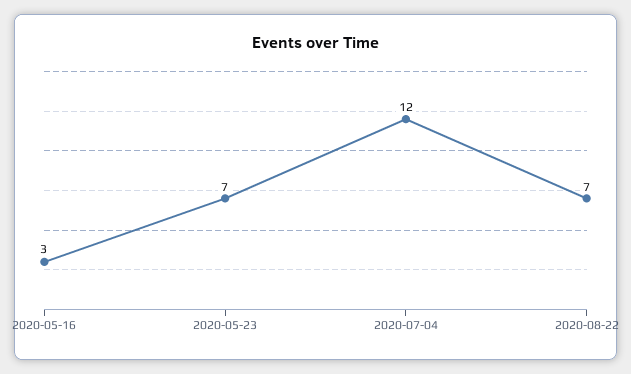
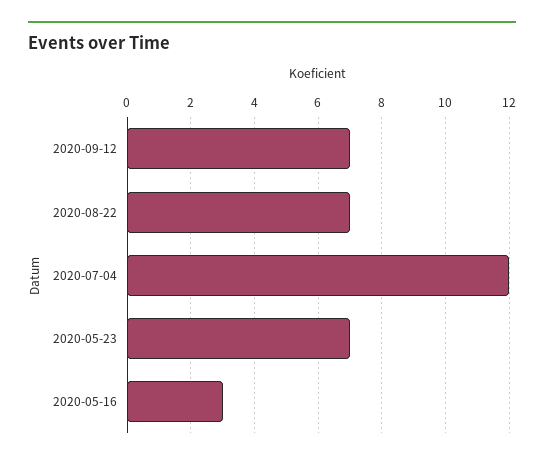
2020-09-12: none -> 7

